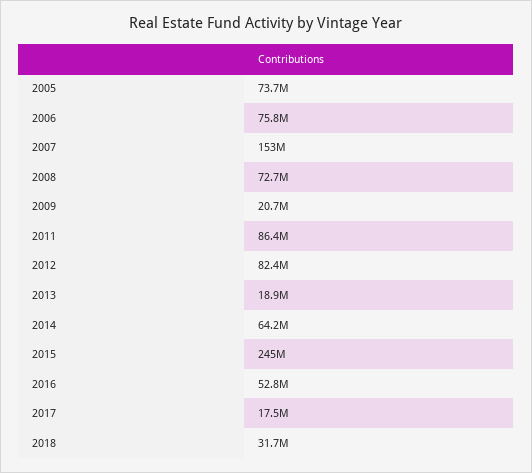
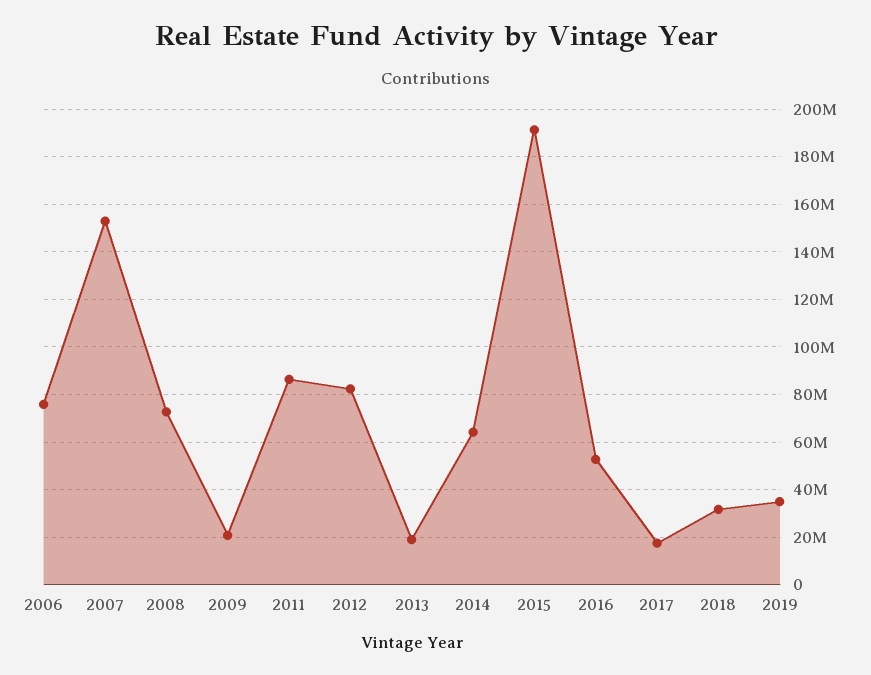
2005: 73700000 -> none
2015: 245000000 -> 190000000
2019: none -> 35000000

